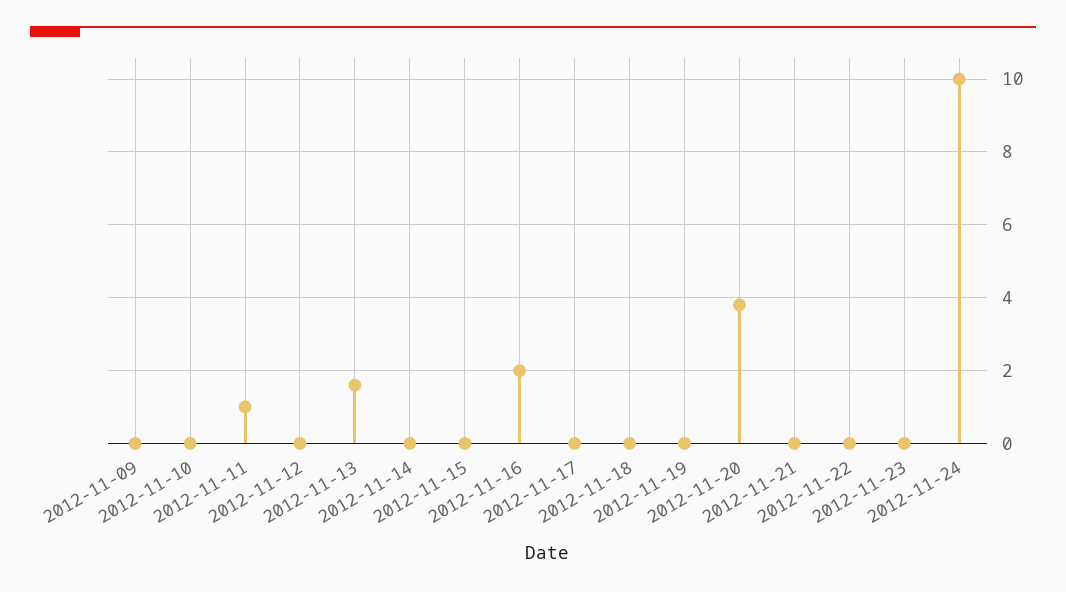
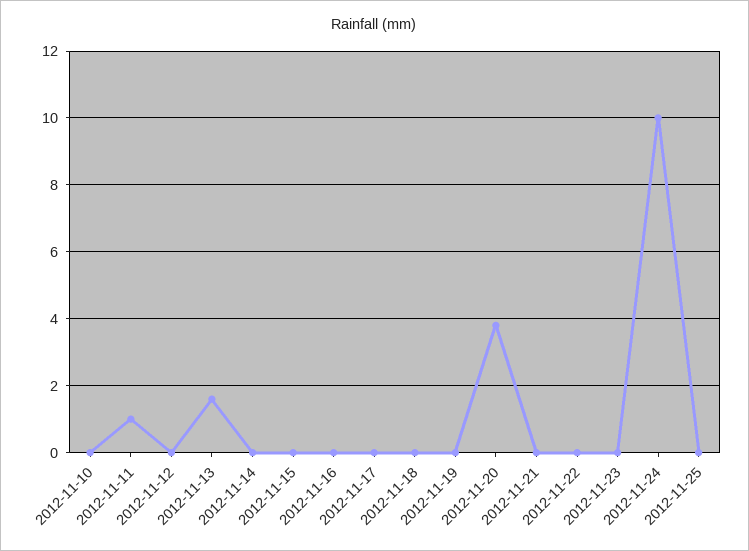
2012-11-09: 0 -> none
2012-11-16: 2 -> 0
2012-11-25: none -> 0

